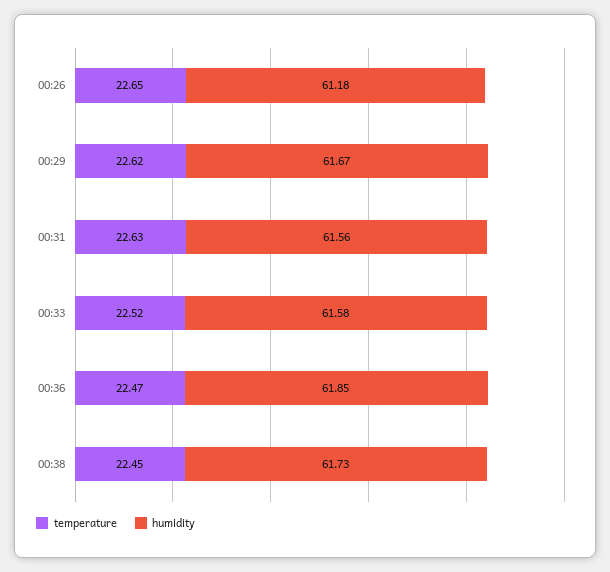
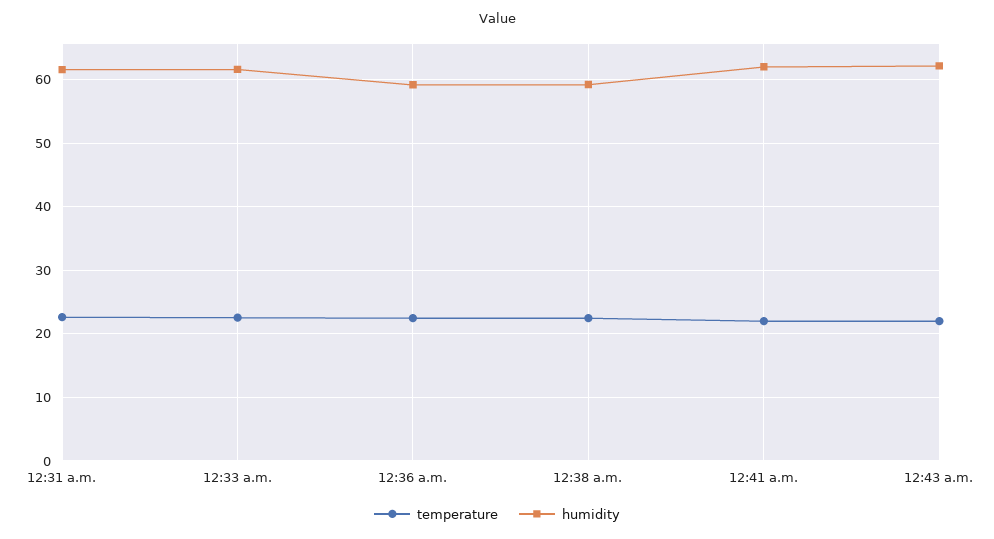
temperature, 00:26: 22.65 -> none
humidity, 00:26: 61.18 -> none
temperature, 00:29: 22.62 -> none
humidity, 00:29: 61.67 -> none
humidity, 00:36: 61.85 -> 59
humidity, 00:38: 61.73 -> 59
temperature, 12:41 a.m.: none -> 22
humidity, 12:41 a.m.: none -> 62
temperature, 12:43 a.m.: none -> 22
humidity, 12:43 a.m.: none -> 62

